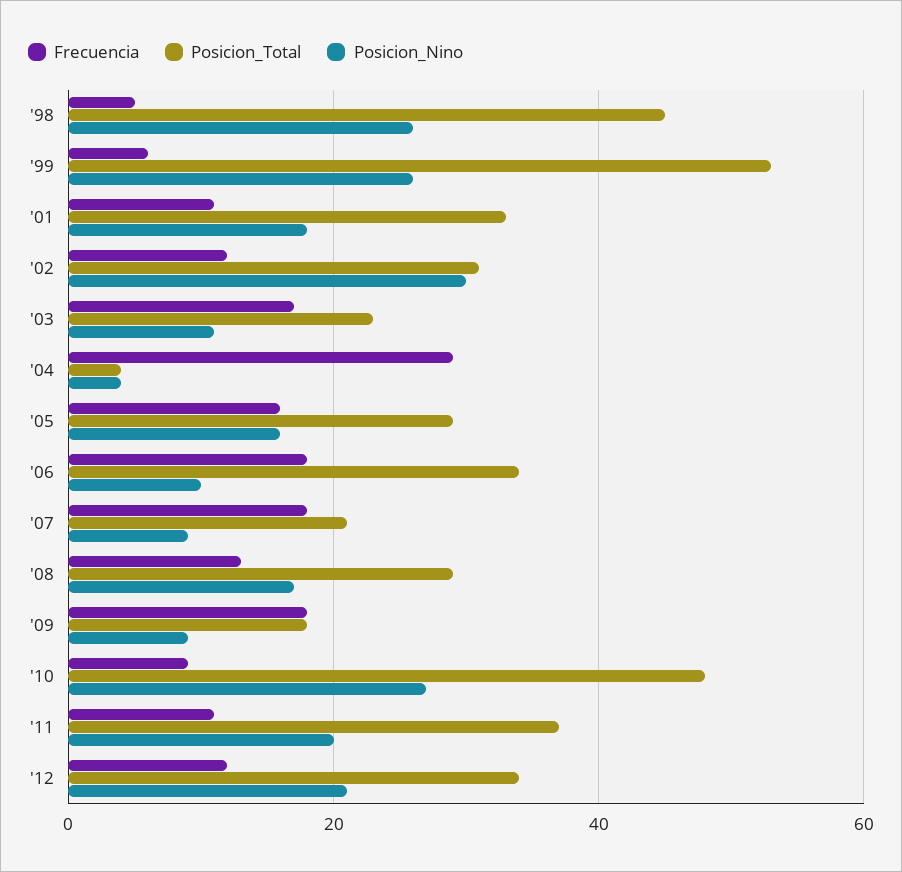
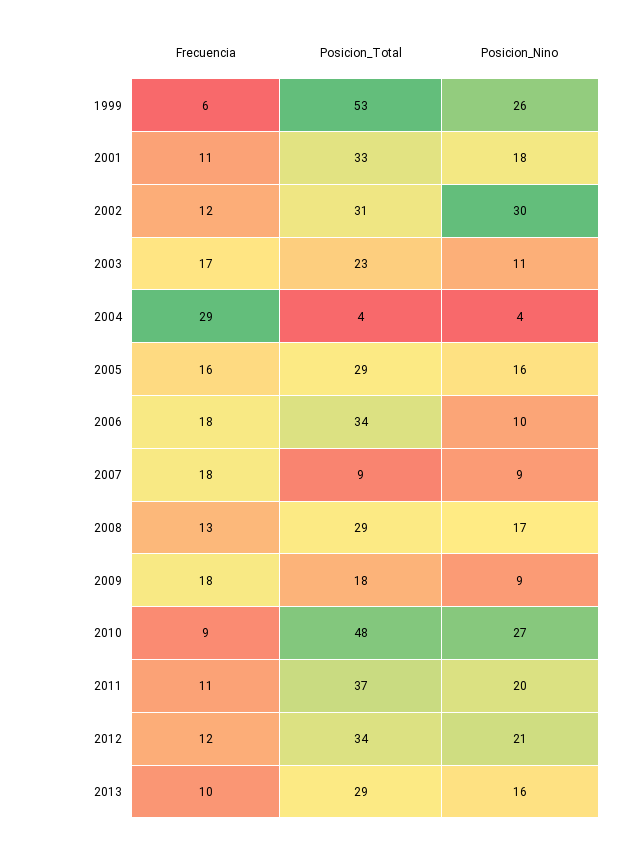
Frecuencia, '98: 5 -> none
Posicion_Total, '98: 45 -> none
Posicion_Nino, '98: 25 -> none
Posicion_Total, '07: 20 -> 9
Frecuencia, 2013: none -> 10
Posicion_Total, 2013: none -> 29
Posicion_Nino, 2013: none -> 16

